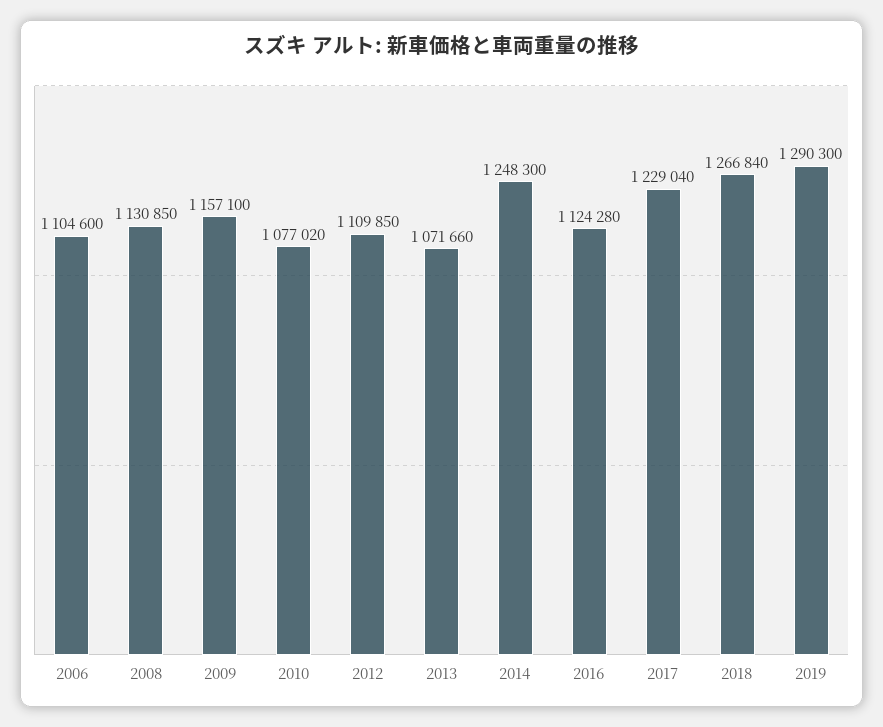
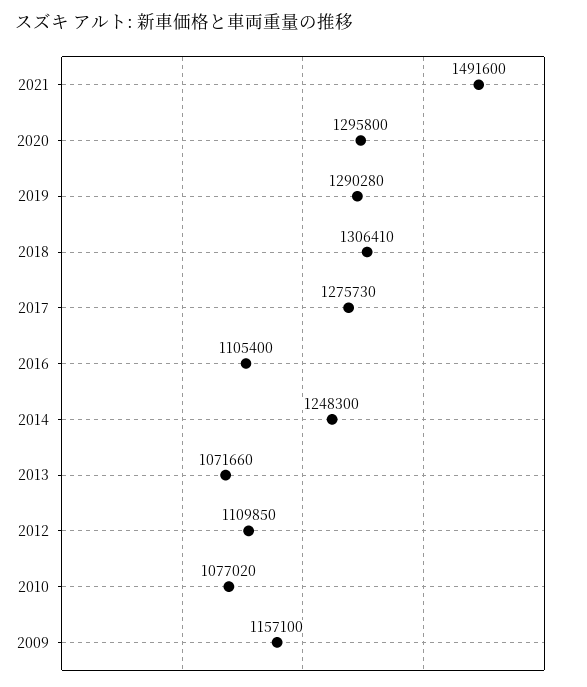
2006: 1104600 -> none
2008: 1130850 -> none
2016: 1124280 -> 1105400
2017: 1229040 -> 1275730
2018: 1266840 -> 1306410
2019: 1290300 -> 1290280
2021: none -> 1491600
2020: none -> 1295800

